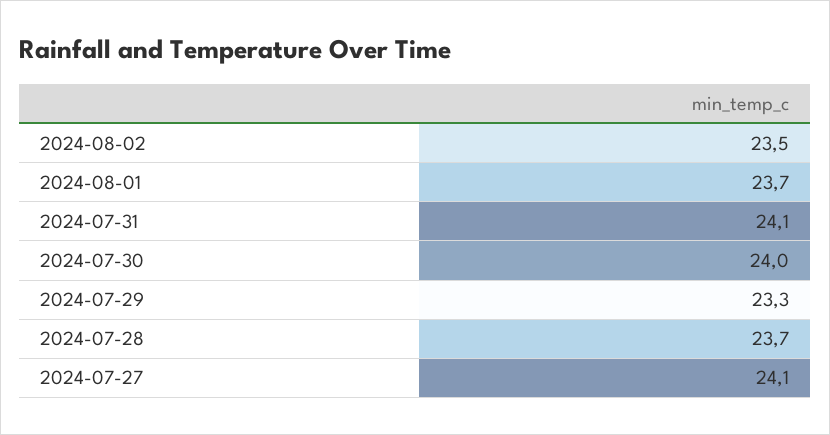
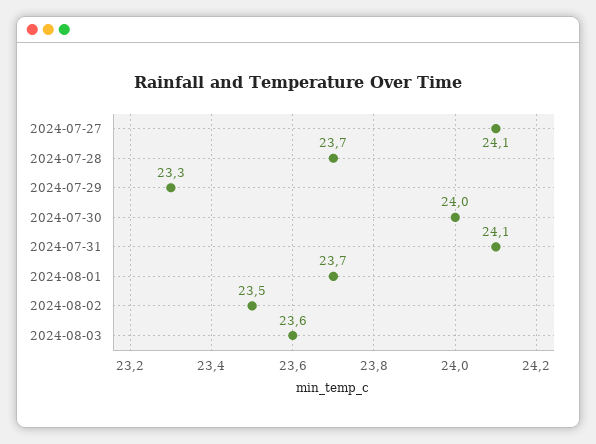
2024-08-03: none -> 23.6

